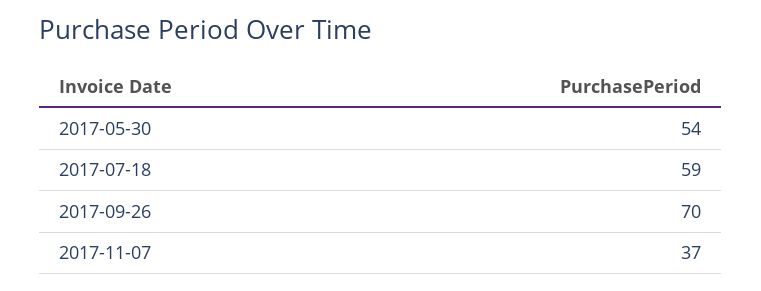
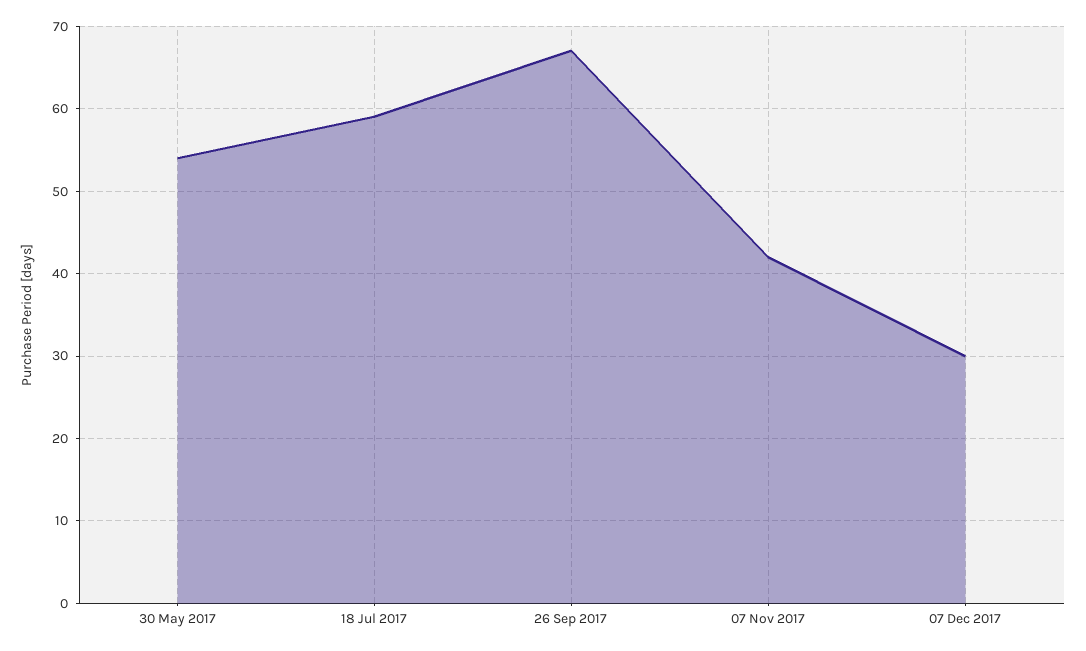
2017-09-26: 70 -> 67
2017-11-07: 37 -> 42
07 Dec 2017: none -> 30

